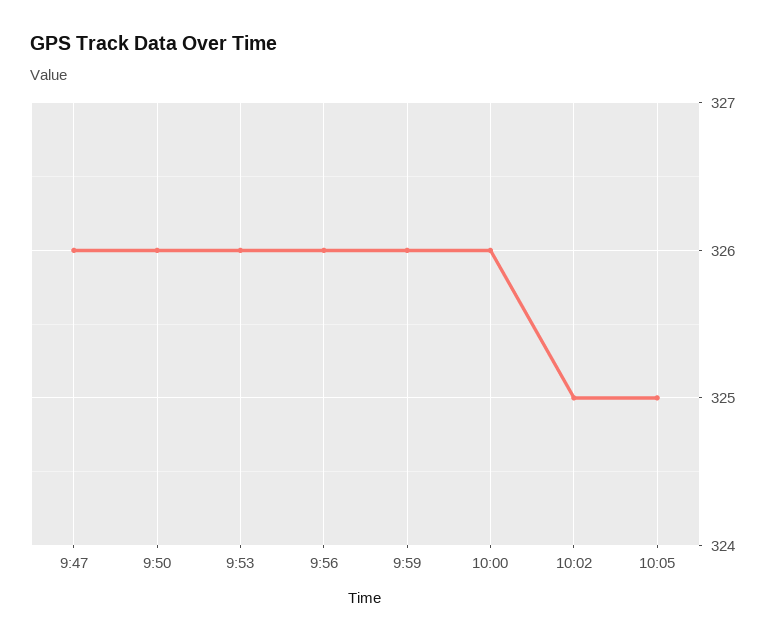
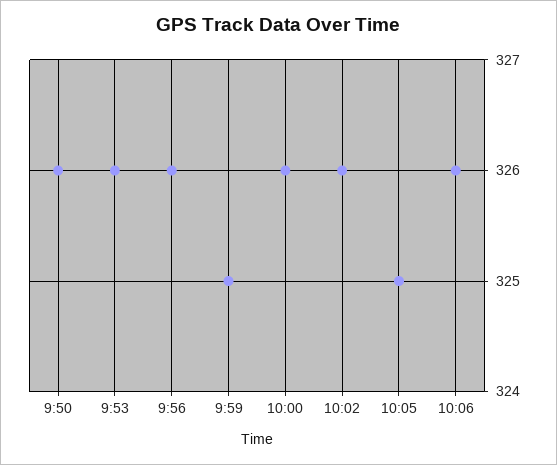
9:47: 326 -> none
9:59: 326 -> 325
10:02: 325 -> 326
10:06: none -> 326

